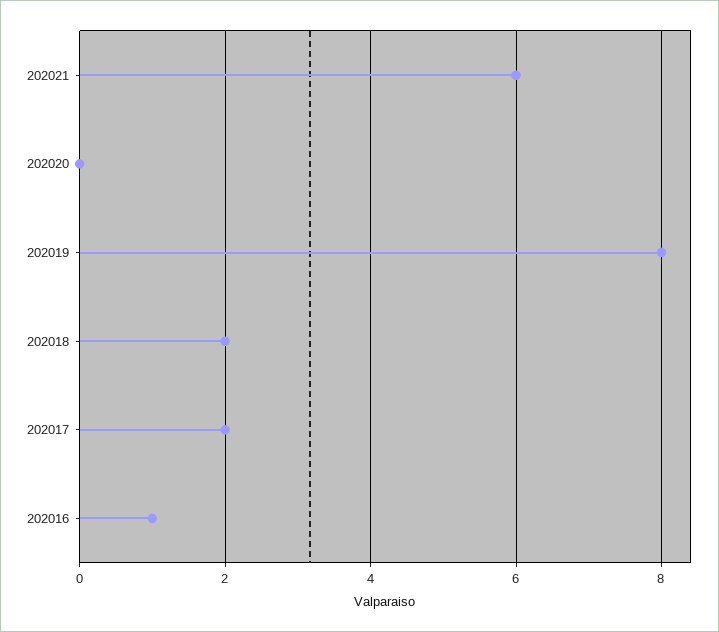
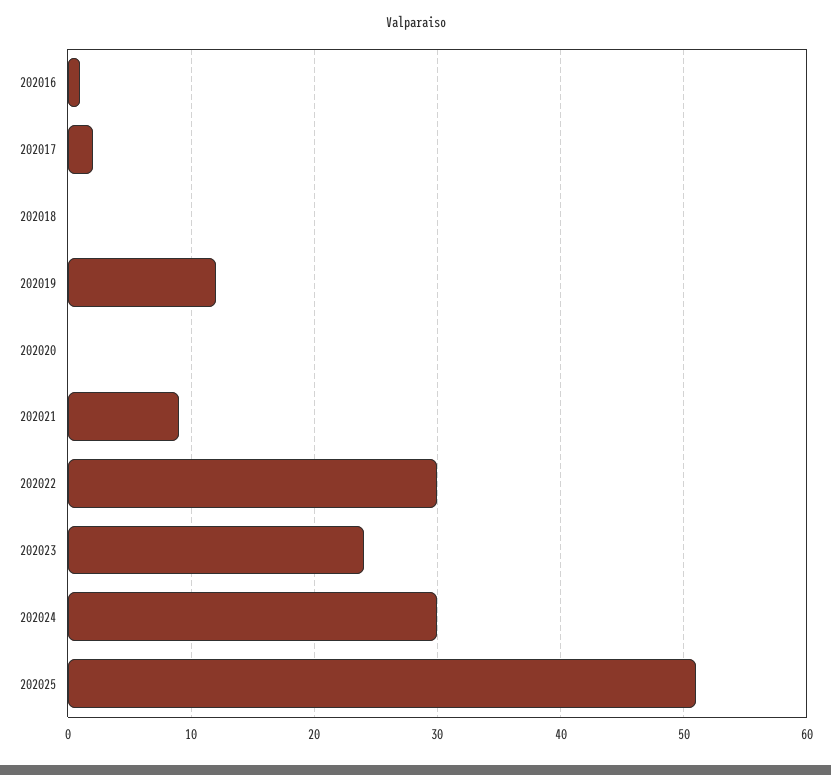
202021: 6 -> 9
202019: 8 -> 12
202018: 2 -> 0
202022: none -> 30
202023: none -> 24
202024: none -> 30
202025: none -> 51

